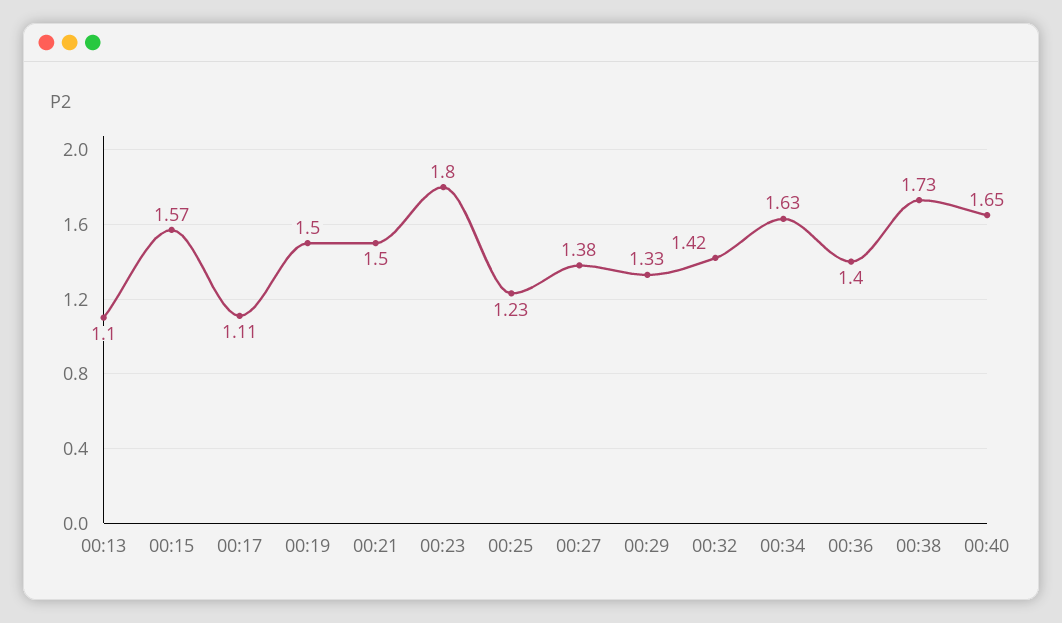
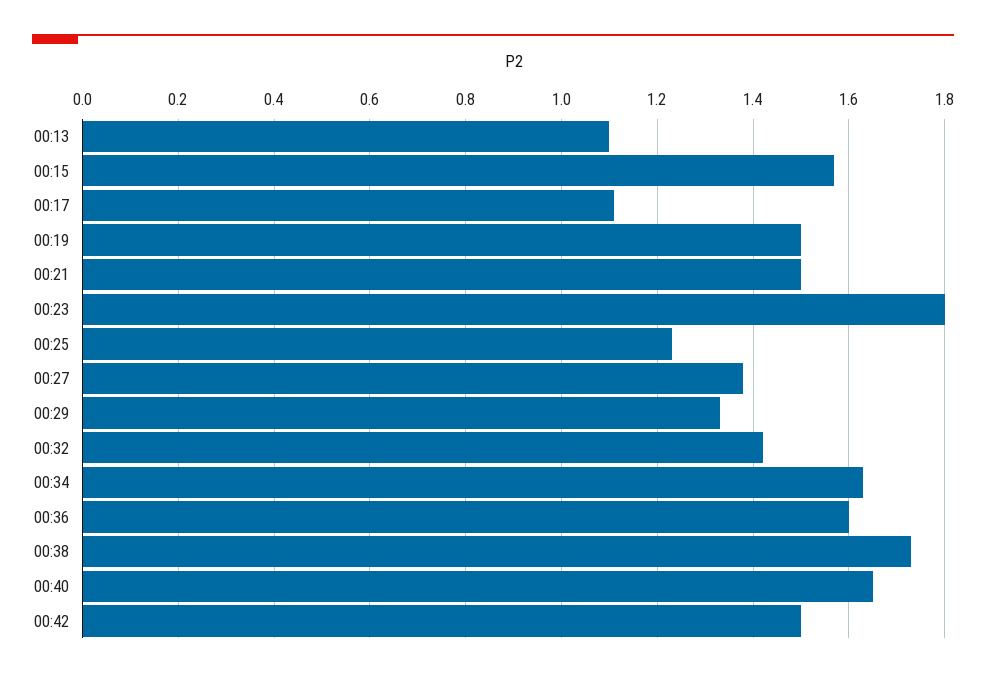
00:36: 1.4 -> 1.6
00:42: none -> 1.5

